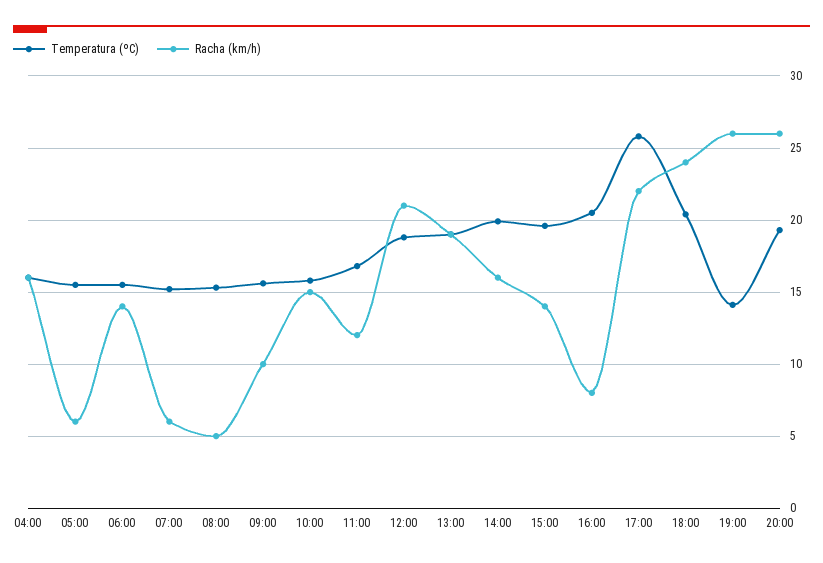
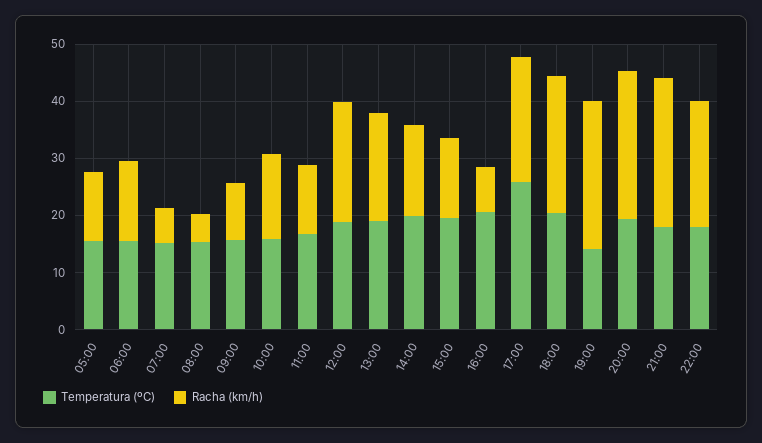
Temperatura (ºC), 04:00: 16 -> none
Racha (km/h), 04:00: 16 -> none
Racha (km/h), 05:00: 6 -> 12
Temperatura (ºC), 21:00: none -> 18
Racha (km/h), 21:00: none -> 26
Temperatura (ºC), 22:00: none -> 18
Racha (km/h), 22:00: none -> 22

